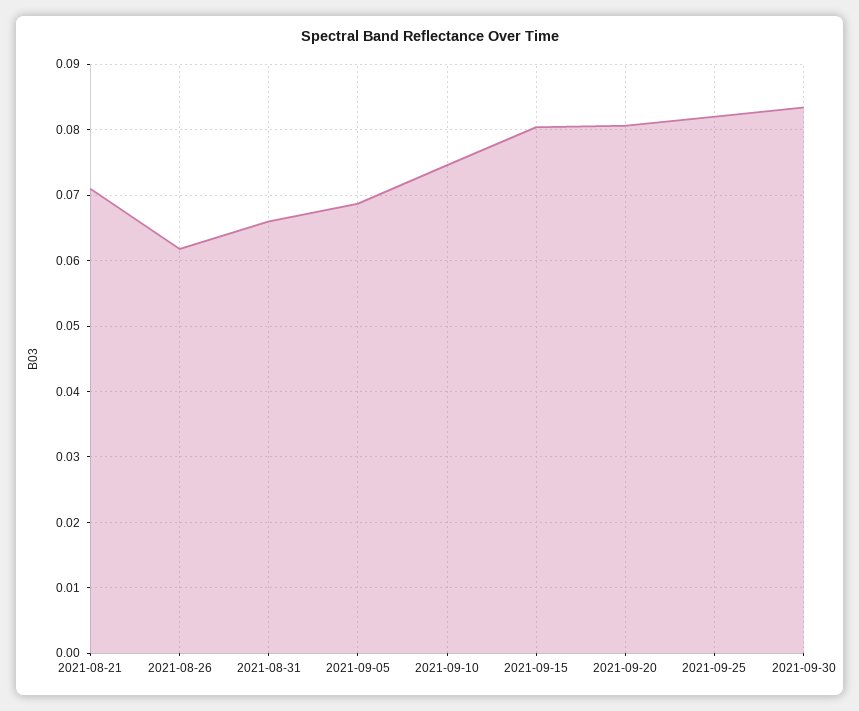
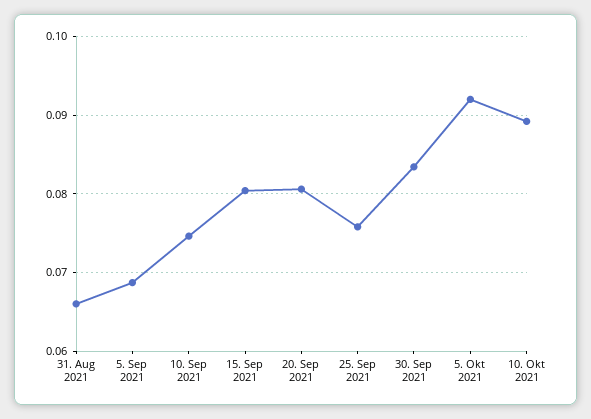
2021-08-21: 0.071 -> none
2021-08-26: 0.062 -> none
2021-09-25: 0.082 -> 0.076
5. Okt 2021: none -> 0.092
10. Okt 2021: none -> 0.089

